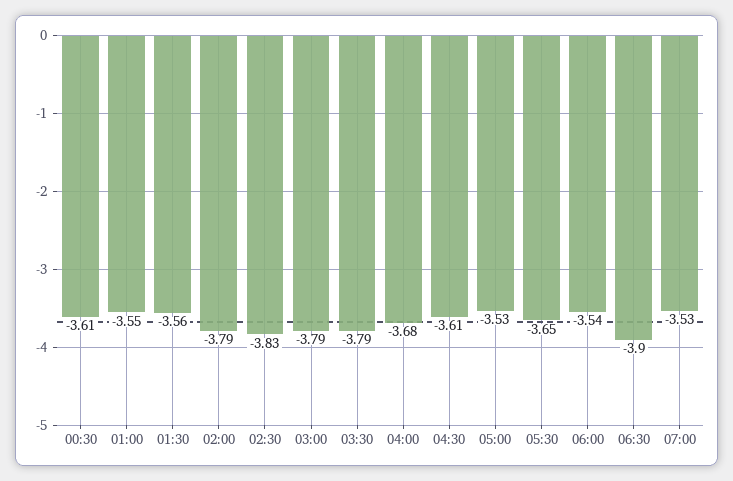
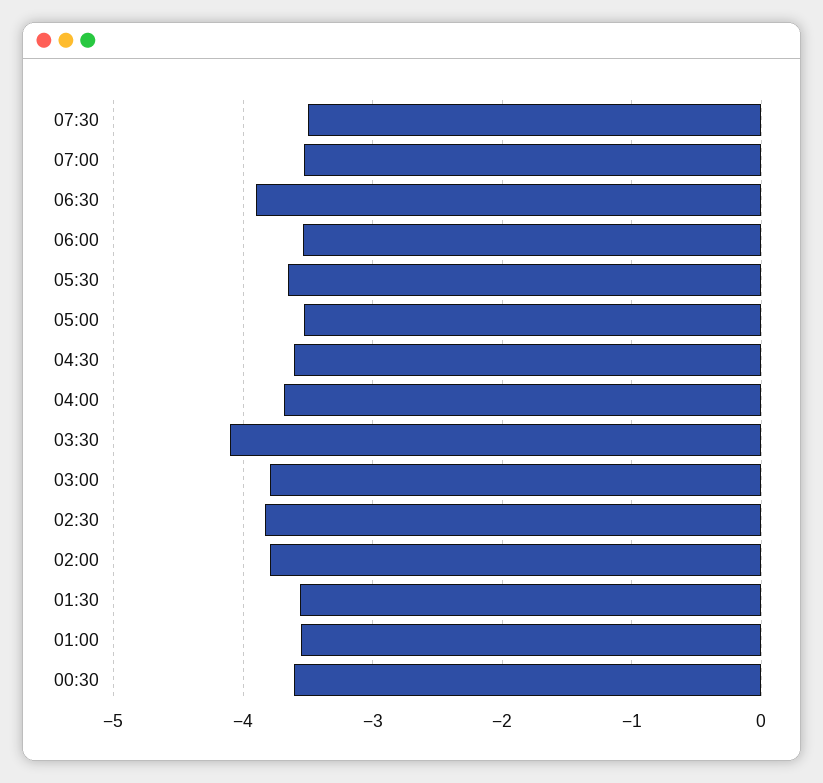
03:30: -3.79 -> -4.1
07:30: none -> -3.5

